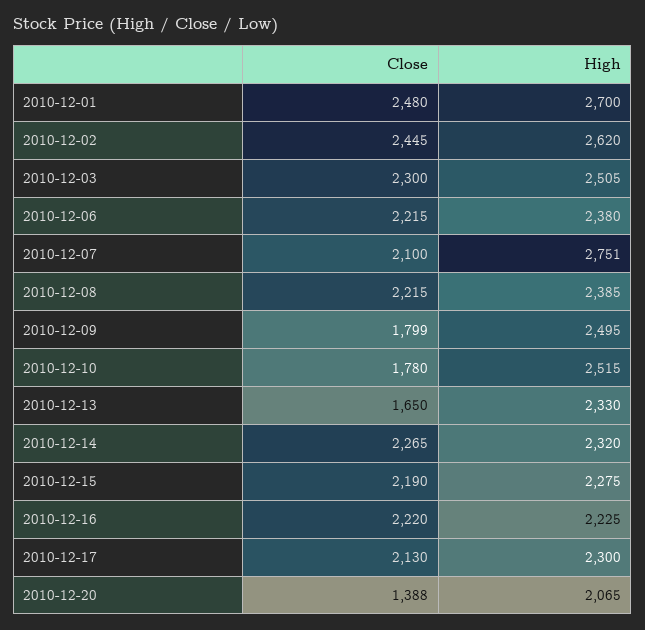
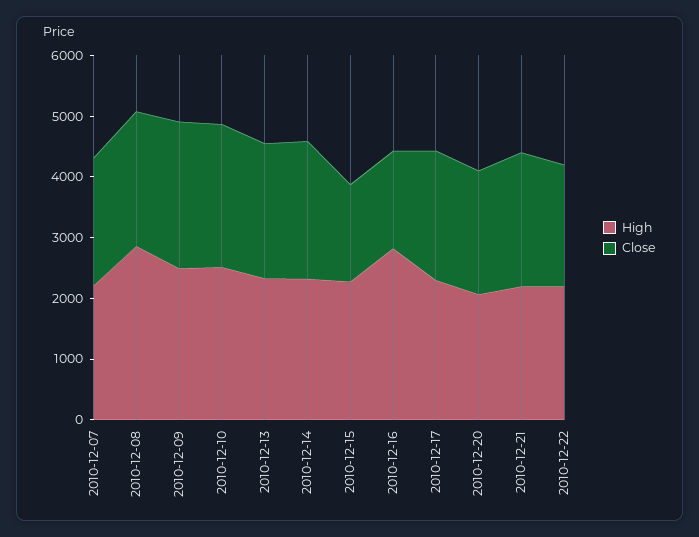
Close, 2010-12-01: 2480 -> none
High, 2010-12-01: 2700 -> none
Close, 2010-12-02: 2445 -> none
High, 2010-12-02: 2620 -> none
Close, 2010-12-03: 2300 -> none
High, 2010-12-03: 2505 -> none
Close, 2010-12-06: 2215 -> none
High, 2010-12-06: 2380 -> none
High, 2010-12-07: 2751 -> 2200
High, 2010-12-08: 2385 -> 2800
Close, 2010-12-09: 1799 -> 2400
Close, 2010-12-10: 1780 -> 2400
Close, 2010-12-13: 1650 -> 2200
Close, 2010-12-15: 2190 -> 1600
Close, 2010-12-16: 2220 -> 1600
High, 2010-12-16: 2225 -> 2800
Close, 2010-12-20: 1388 -> 2000
High, 2010-12-21: none -> 2200
Close, 2010-12-21: none -> 2200
High, 2010-12-22: none -> 2200
Close, 2010-12-22: none -> 2000

